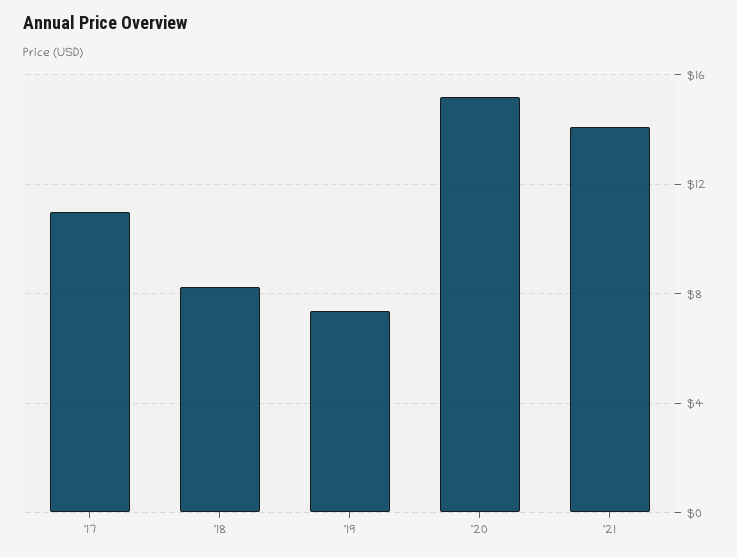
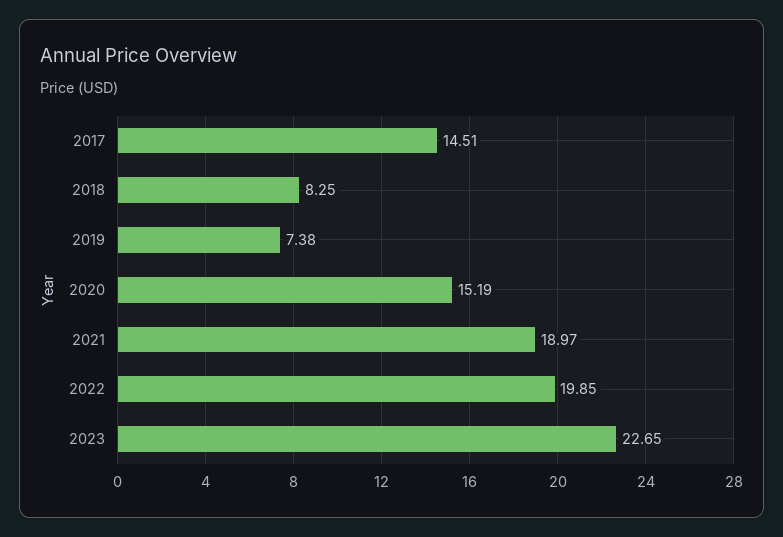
'17: 11 -> 14.51
'21: 14 -> 18.97
2022: none -> 19.85
2023: none -> 22.65

